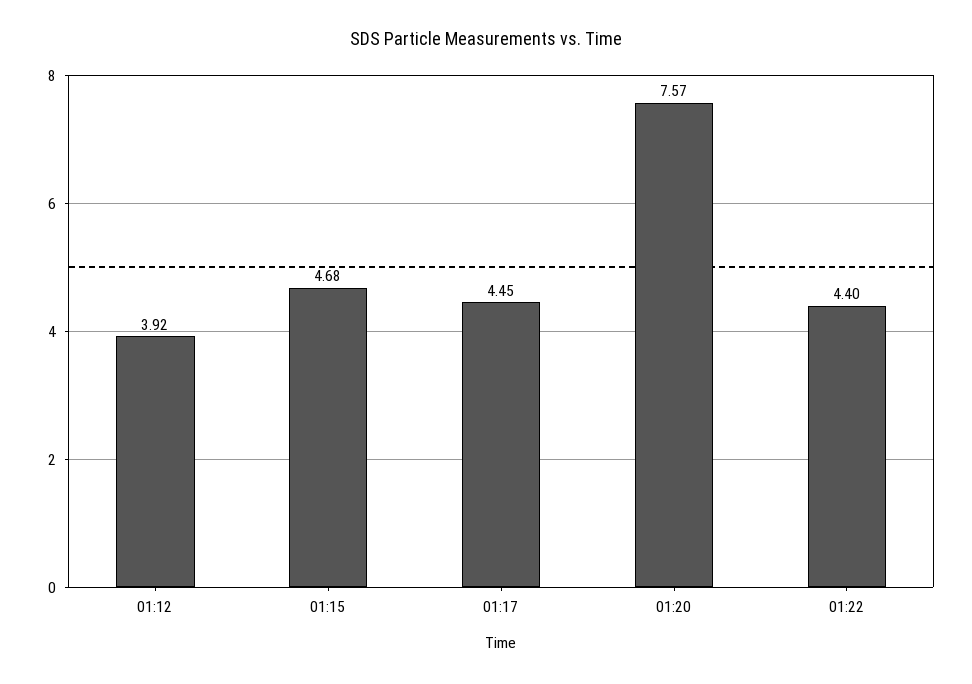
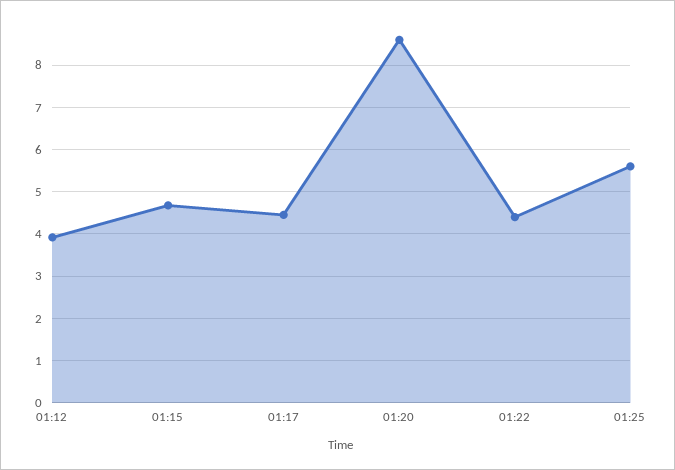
01:20: 7.57 -> 8.6
01:25: none -> 5.6

